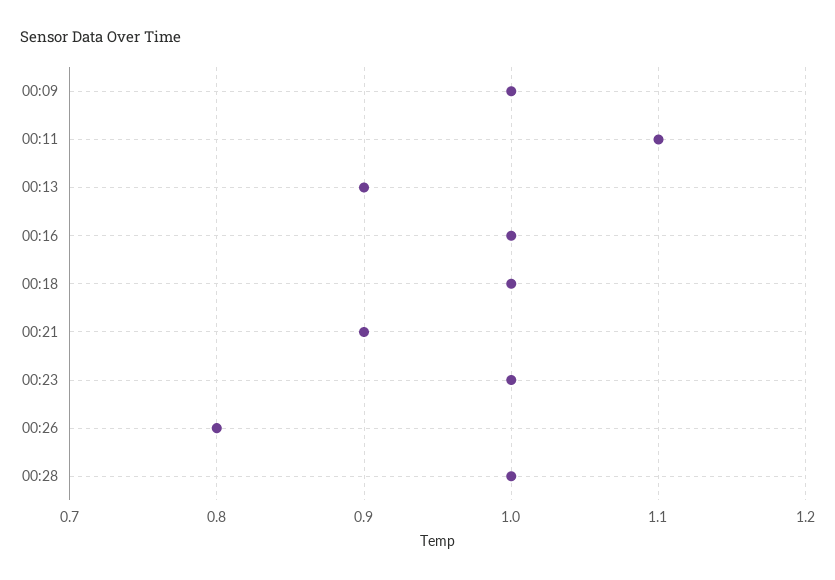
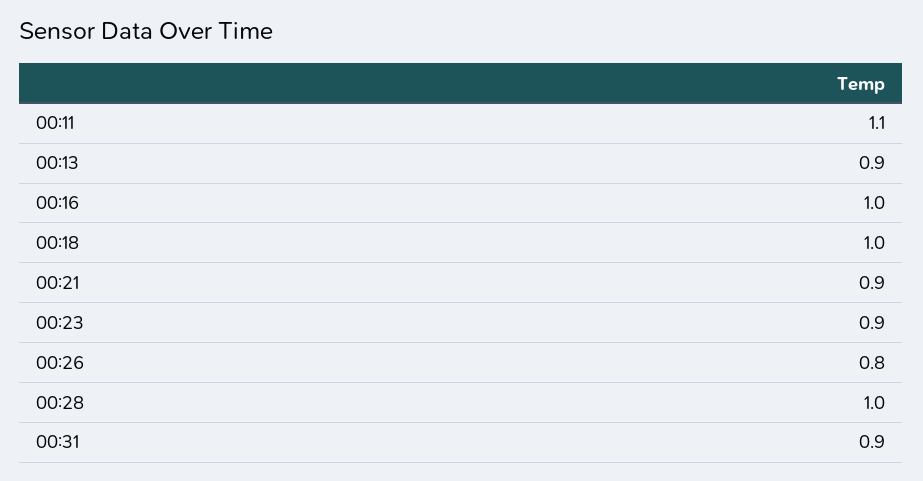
00:09: 1 -> none
00:23: 1 -> 0.9
00:31: none -> 0.9

